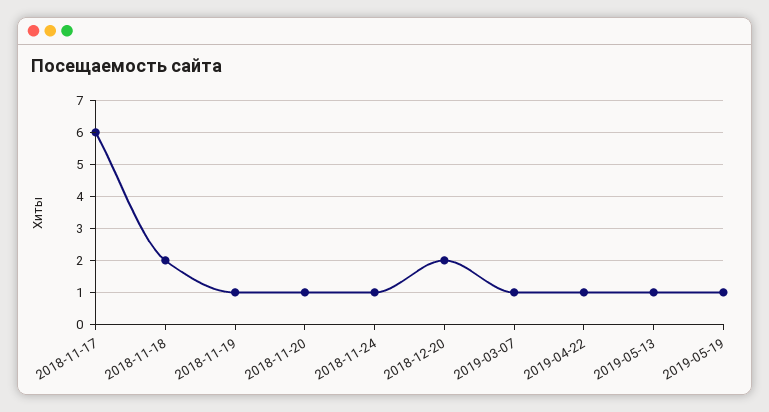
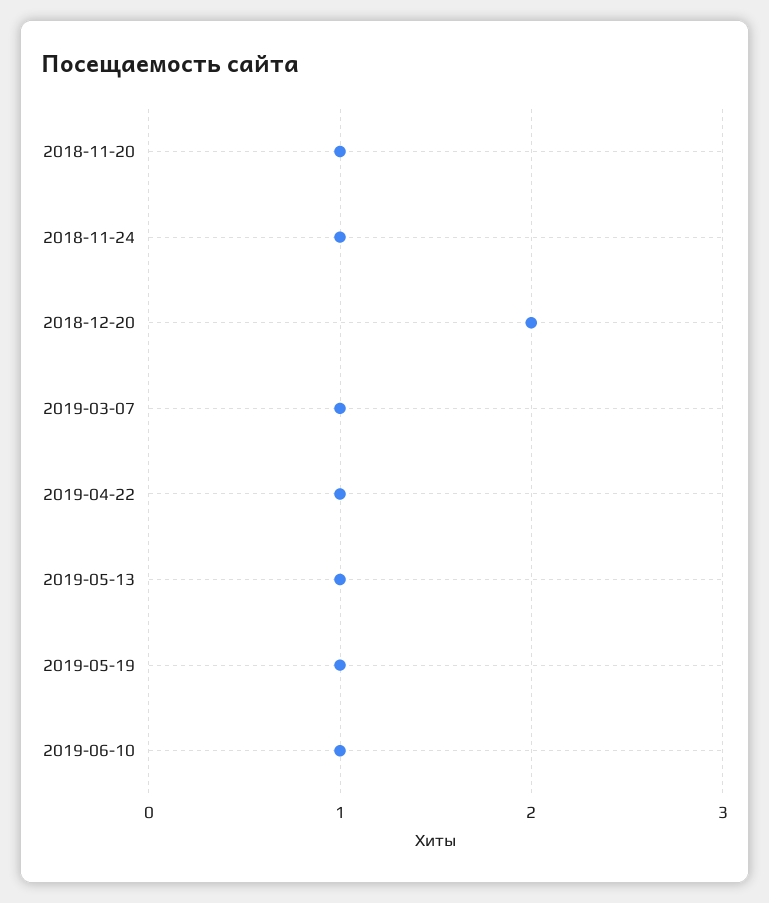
2018-11-17: 6 -> none
2018-11-18: 2 -> none
2018-11-19: 1 -> none
2019-06-10: none -> 1

